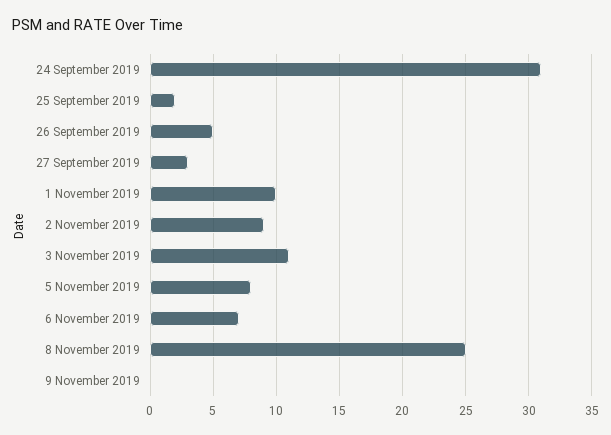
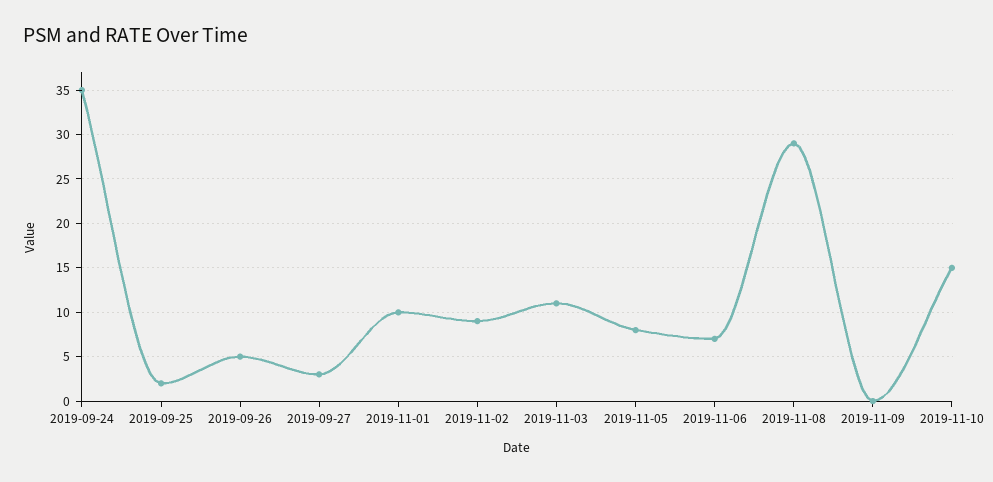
24 September 2019: 31 -> 35
8 November 2019: 25 -> 29
2019-11-10: none -> 15

